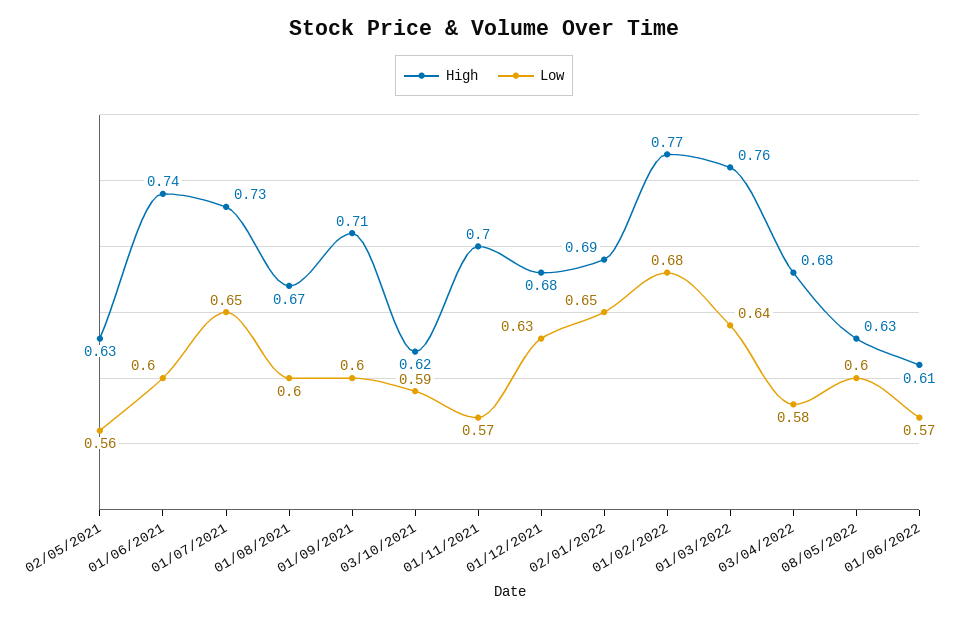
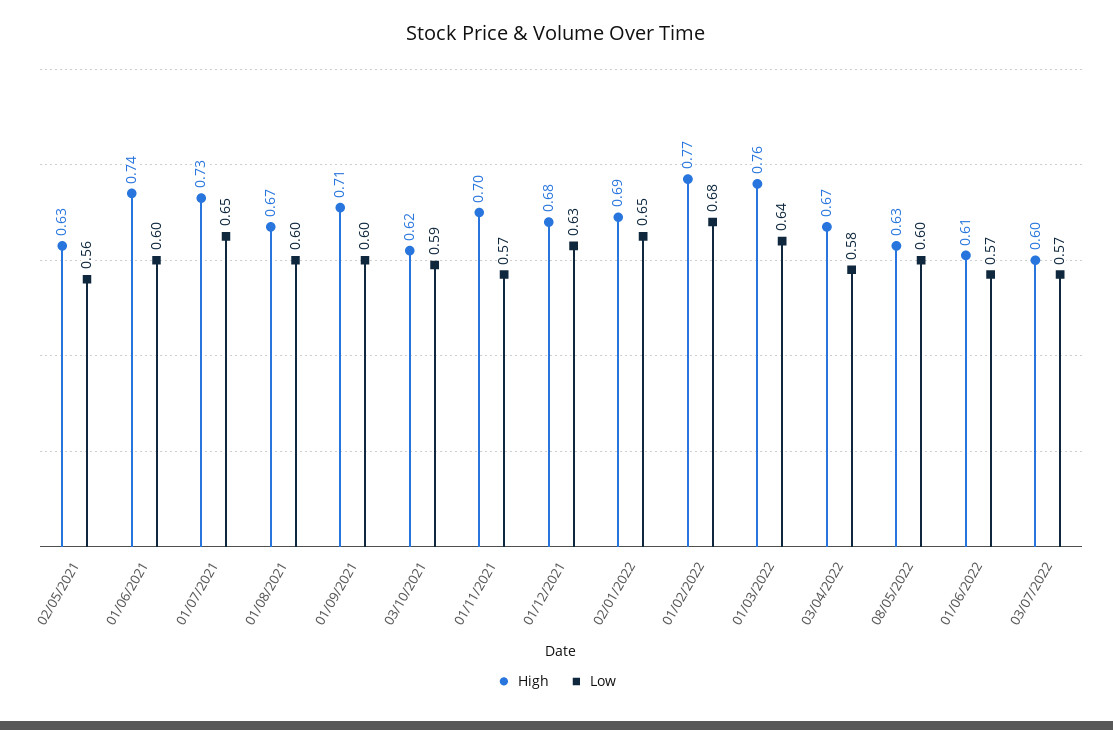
High, 03/04/2022: 0.68 -> 0.67
High, 03/07/2022: none -> 0.6
Low, 03/07/2022: none -> 0.57

